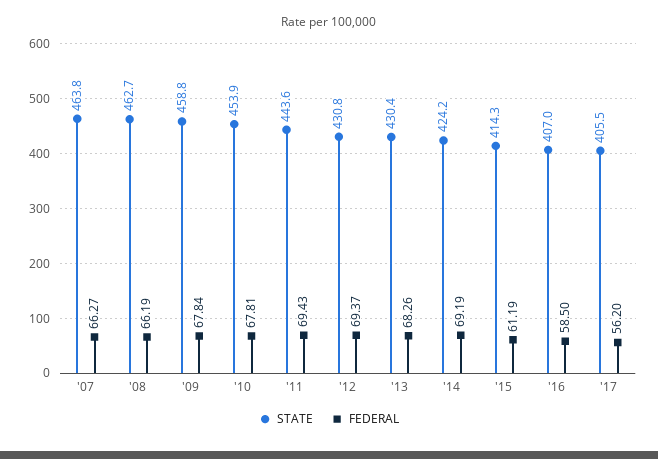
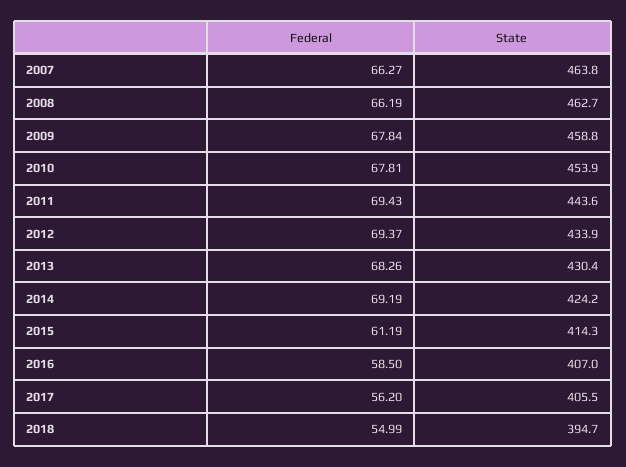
STATE, '12: 430.8 -> 433.9
FEDERAL, 2018: none -> 54.99
STATE, 2018: none -> 394.7

